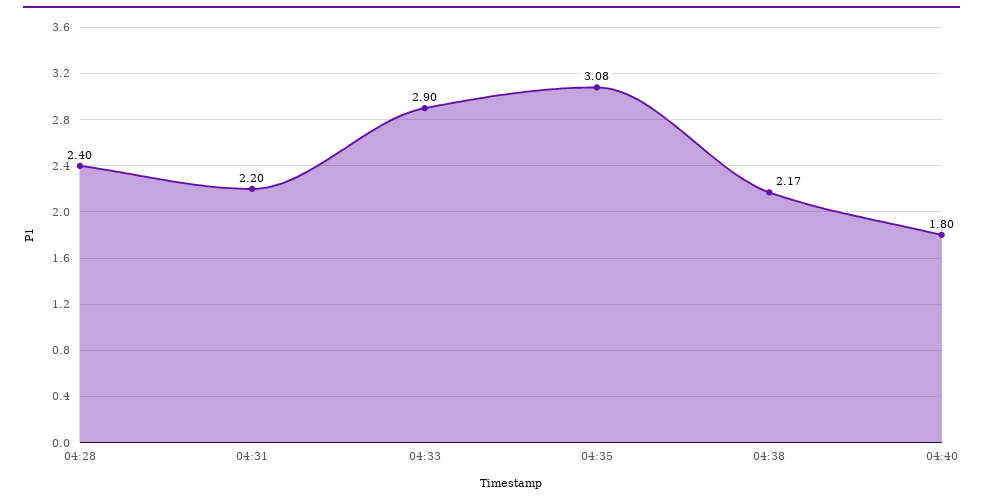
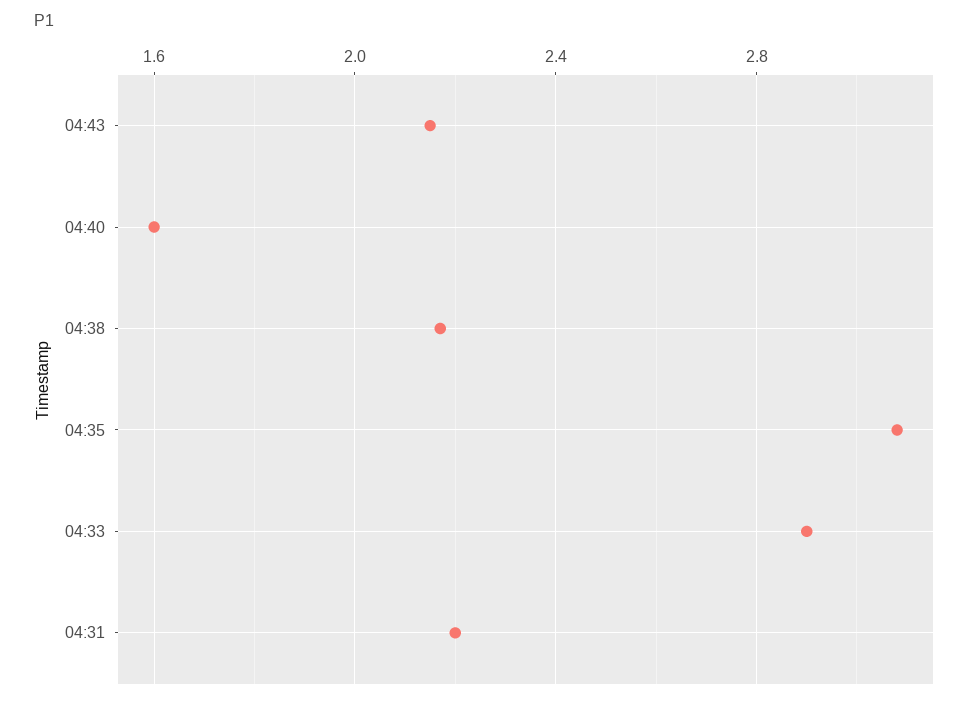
04:28: 2.4 -> none
04:40: 1.8 -> 1.6
04:43: none -> 2.15

